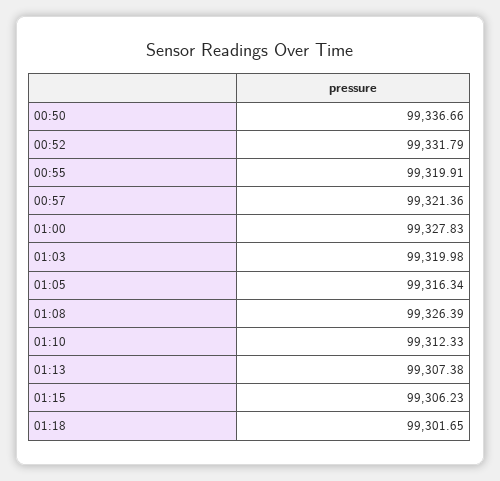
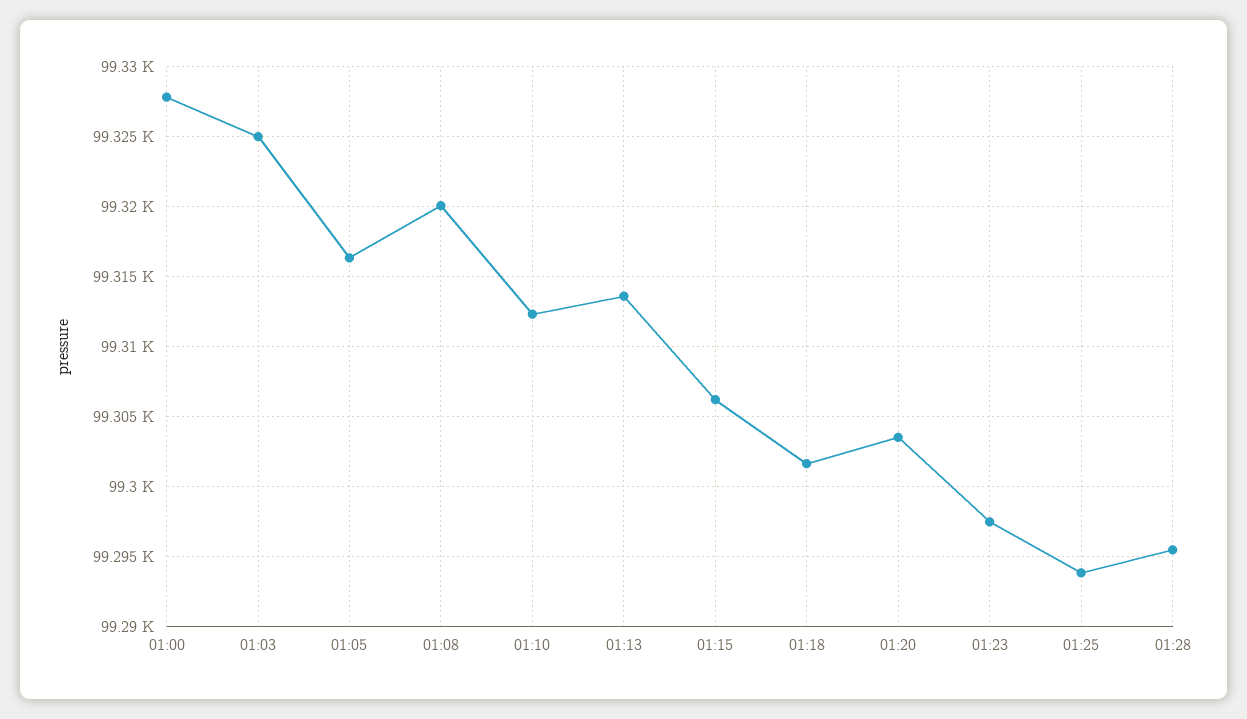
00:50: 99336.66 -> none
00:52: 99331.79 -> none
00:55: 99319.91 -> none
00:57: 99321.36 -> none
01:03: 99319.98 -> 99325
01:08: 99326.39 -> 99320
01:13: 99307.38 -> 99313.5
01:20: none -> 99303.5
01:23: none -> 99297.5
01:25: none -> 99294
01:28: none -> 99295.5

